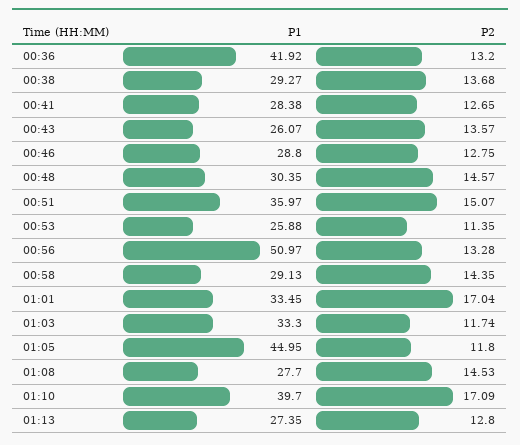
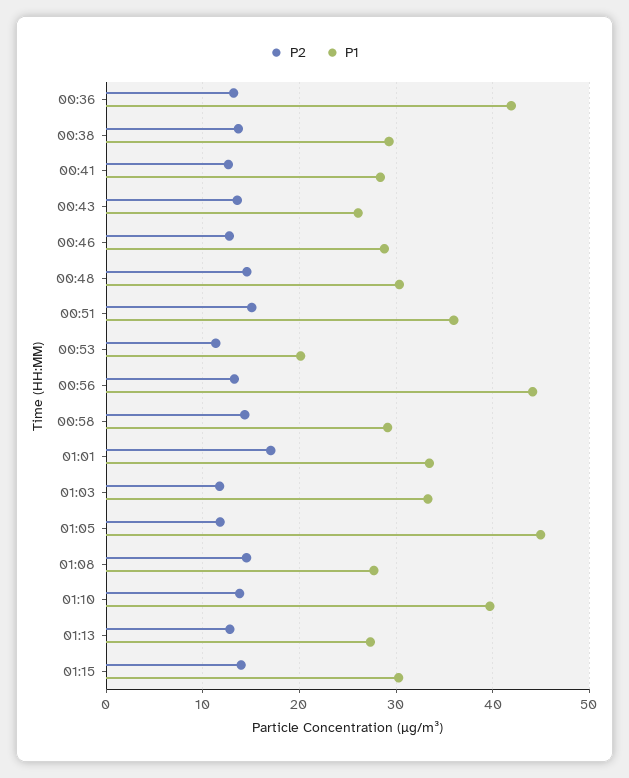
P1, 00:53: 25.88 -> 20
P1, 00:56: 50.97 -> 44
P2, 01:10: 17.09 -> 14
P2, 01:15: none -> 14
P1, 01:15: none -> 30

